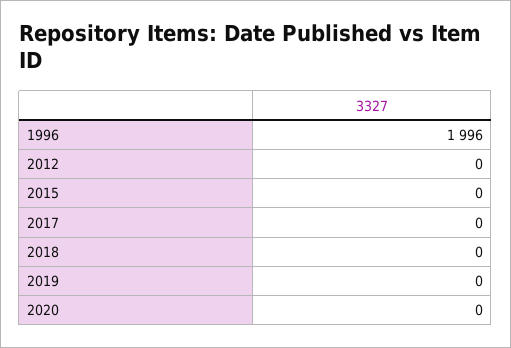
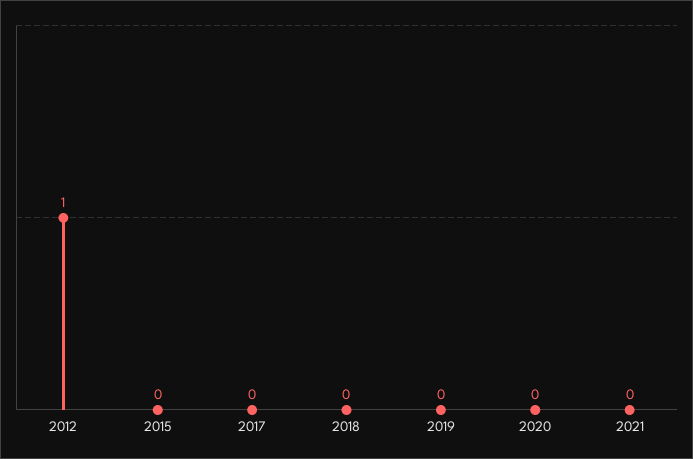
1996: 1996 -> none
2012: 0 -> 1
2021: none -> 0

